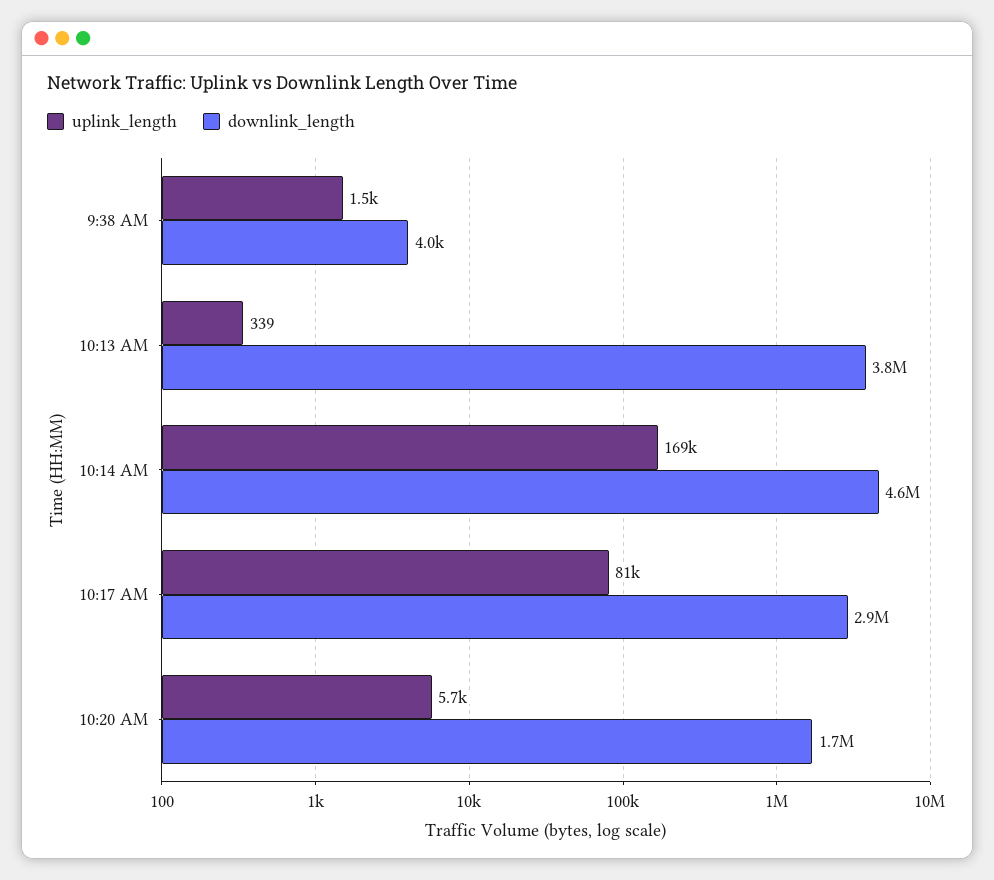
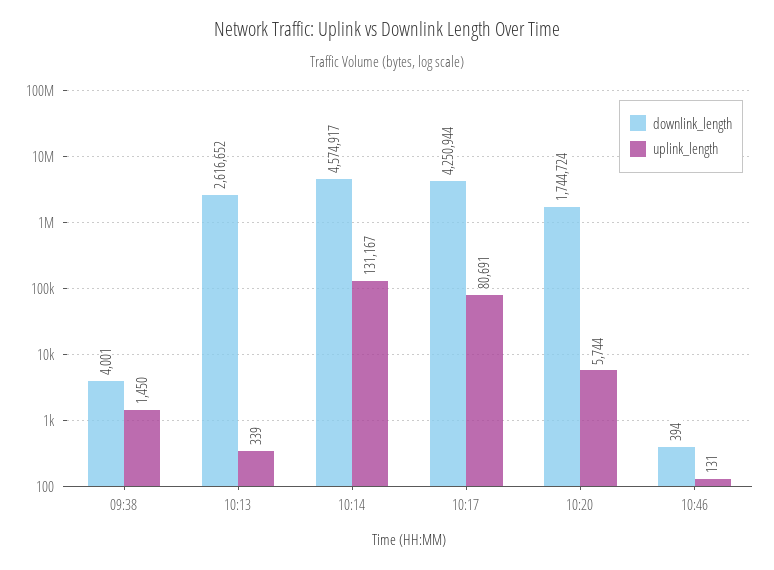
downlink_length, 10:13 AM: 3800000 -> 2616652
uplink_length, 10:14 AM: 169000 -> 131167
downlink_length, 10:17 AM: 2900000 -> 4250944
downlink_length, 10:46: none -> 394
uplink_length, 10:46: none -> 131

